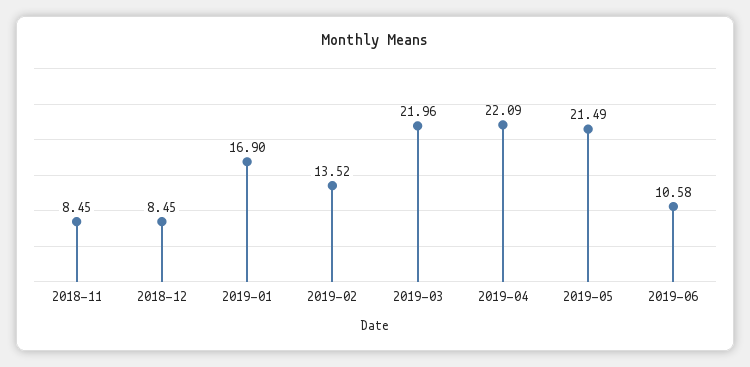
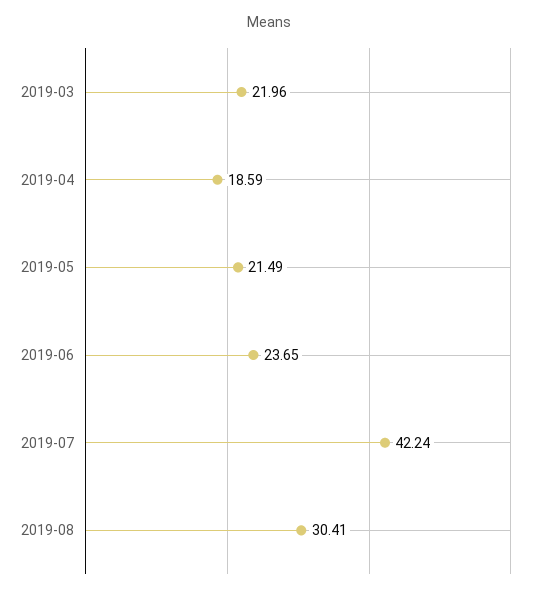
2018-11: 8.45 -> none
2018-12: 8.45 -> none
2019-01: 16.9 -> none
2019-02: 13.52 -> none
2019-04: 22.09 -> 18.59
2019-06: 10.58 -> 23.65
2019-07: none -> 42.24
2019-08: none -> 30.41

